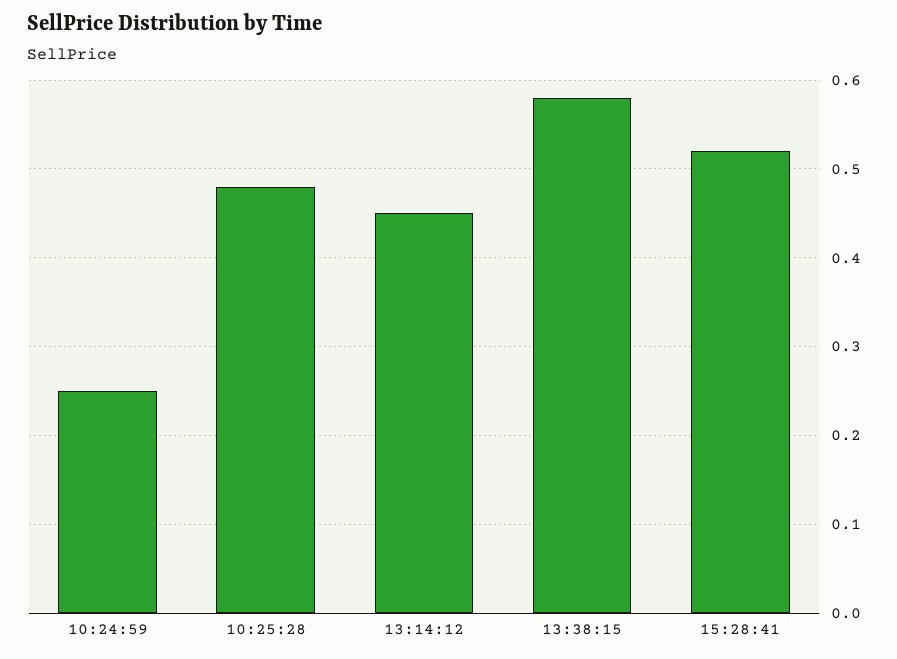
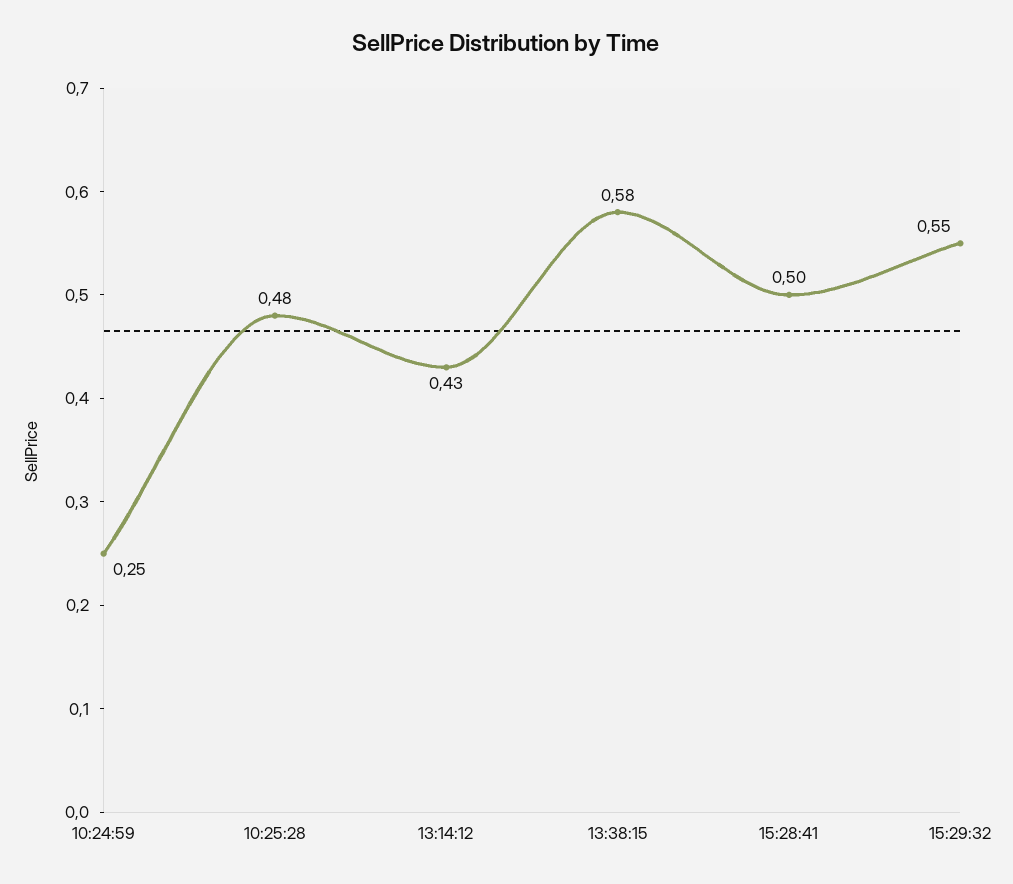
13:14:12: 0.45 -> 0.43
15:28:41: 0.52 -> 0.5
15:29:32: none -> 0.55

